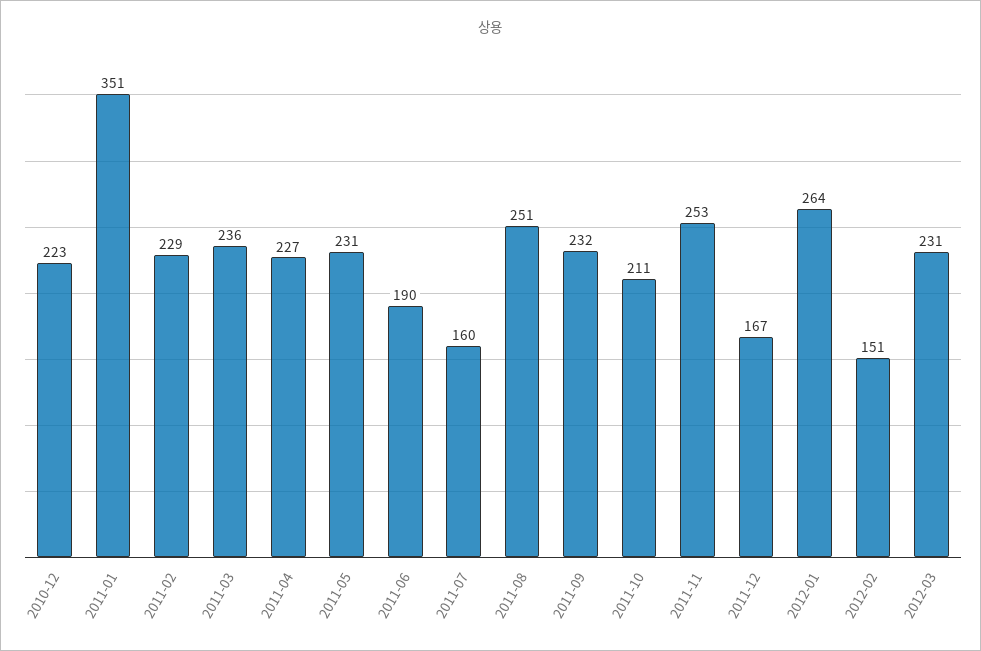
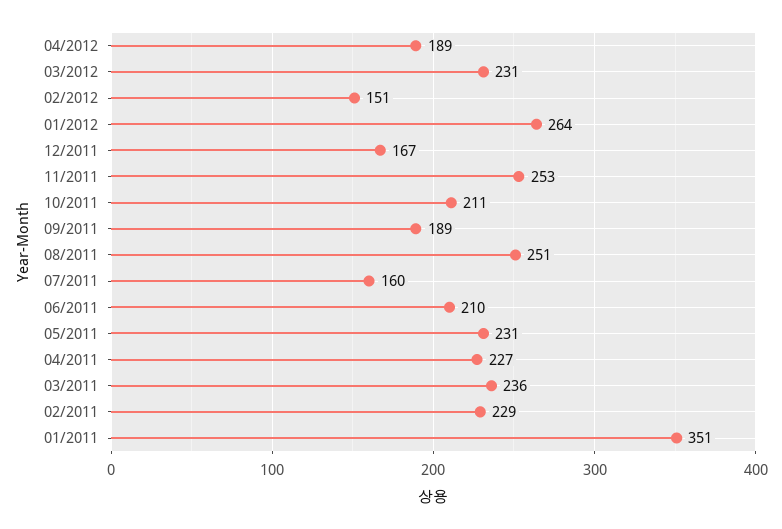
2010-12: 223 -> none
2011-06: 190 -> 210
2011-09: 232 -> 189
04/2012: none -> 189

